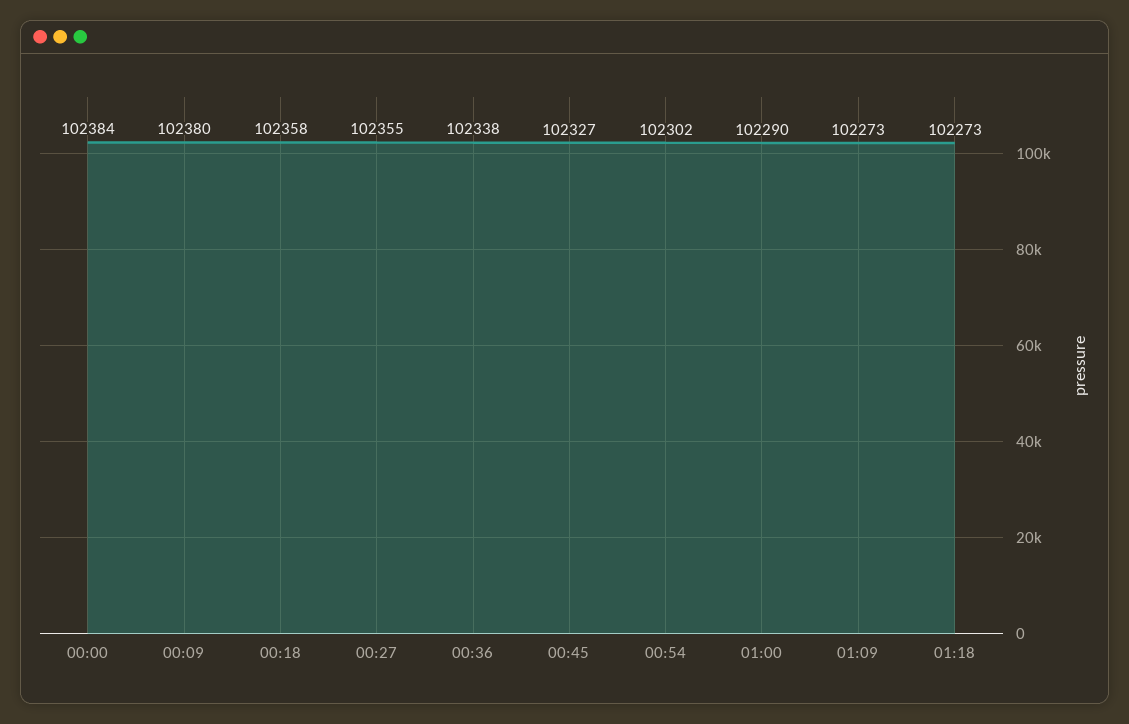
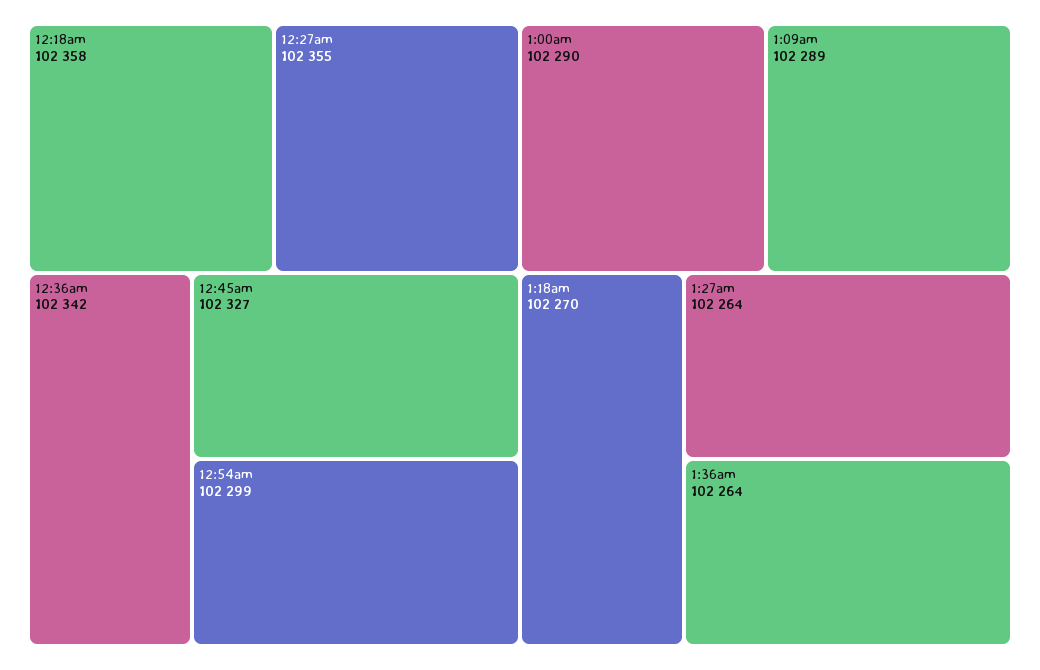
00:00: 102384 -> none
00:09: 102380 -> none
00:36: 102338 -> 102342
00:54: 102302 -> 102299
01:09: 102273 -> 102289
01:18: 102273 -> 102270
1:27am: none -> 102264
1:36am: none -> 102264

